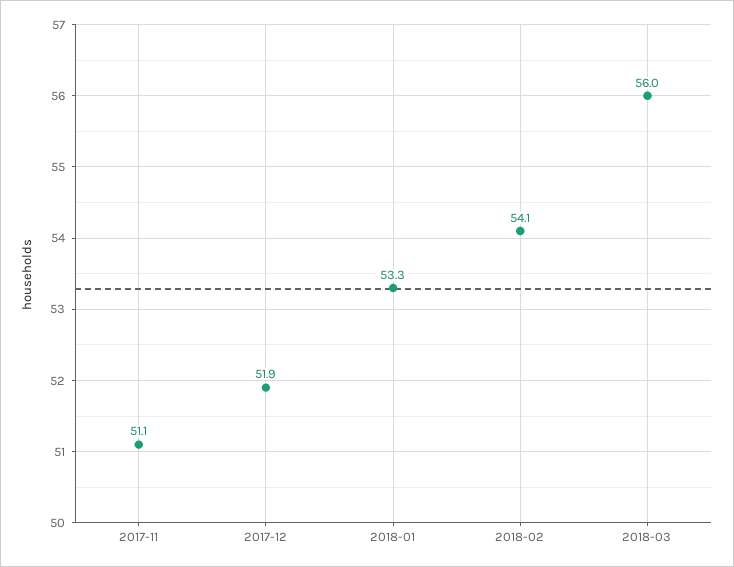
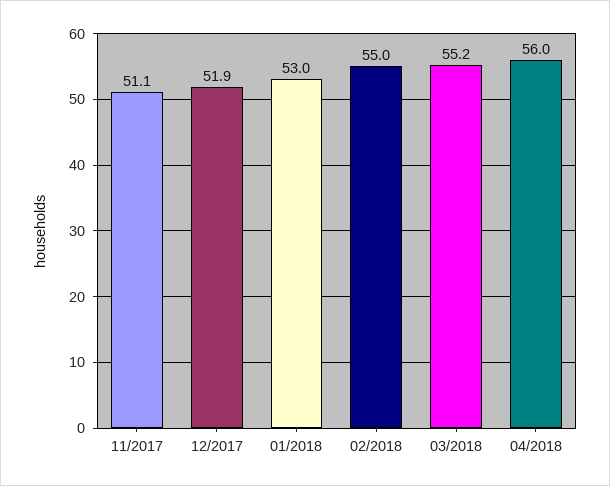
2018-01: 53.3 -> 53
2018-02: 54.1 -> 55
2018-03: 56 -> 55.2
04/2018: none -> 56

